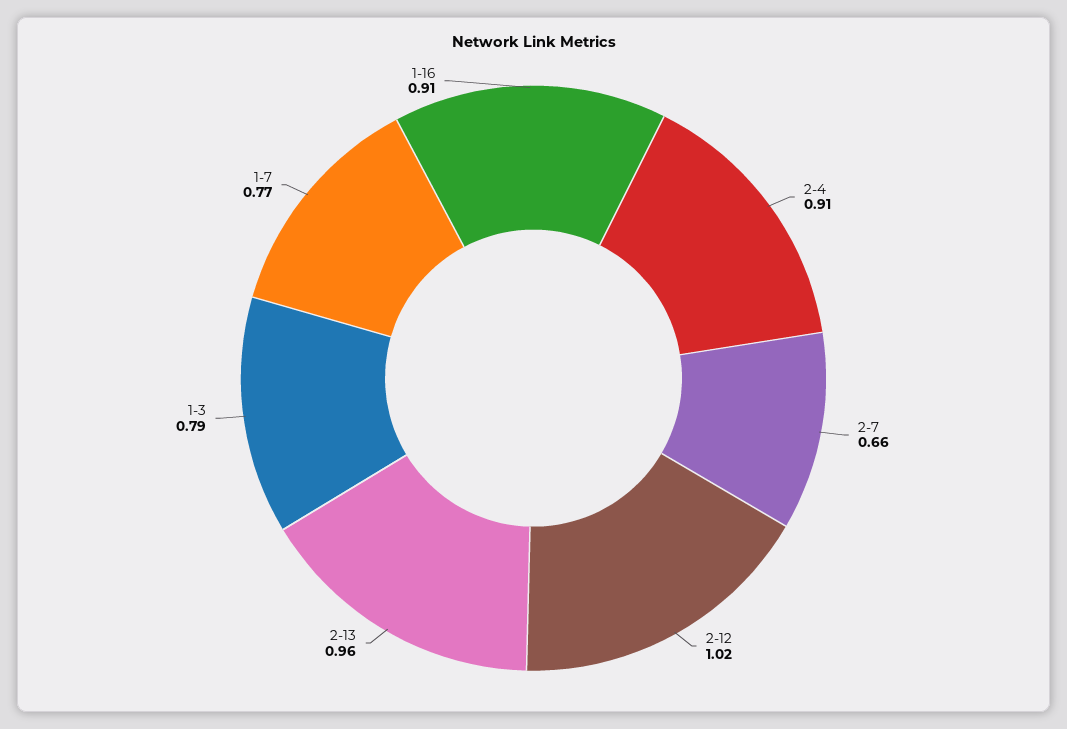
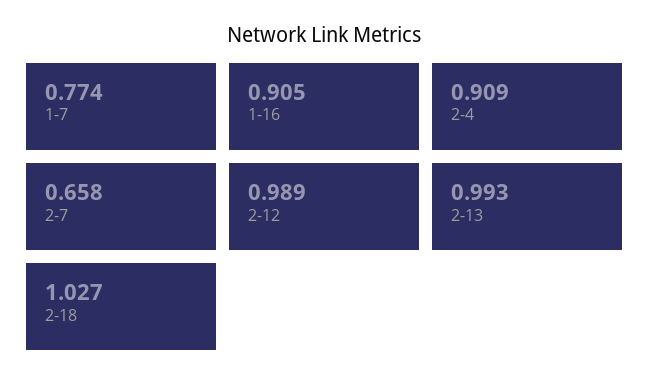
2-12: 1.02 -> 0.989
2-13: 0.96 -> 0.993
1-3: 0.79 -> none
2-18: none -> 1.027

